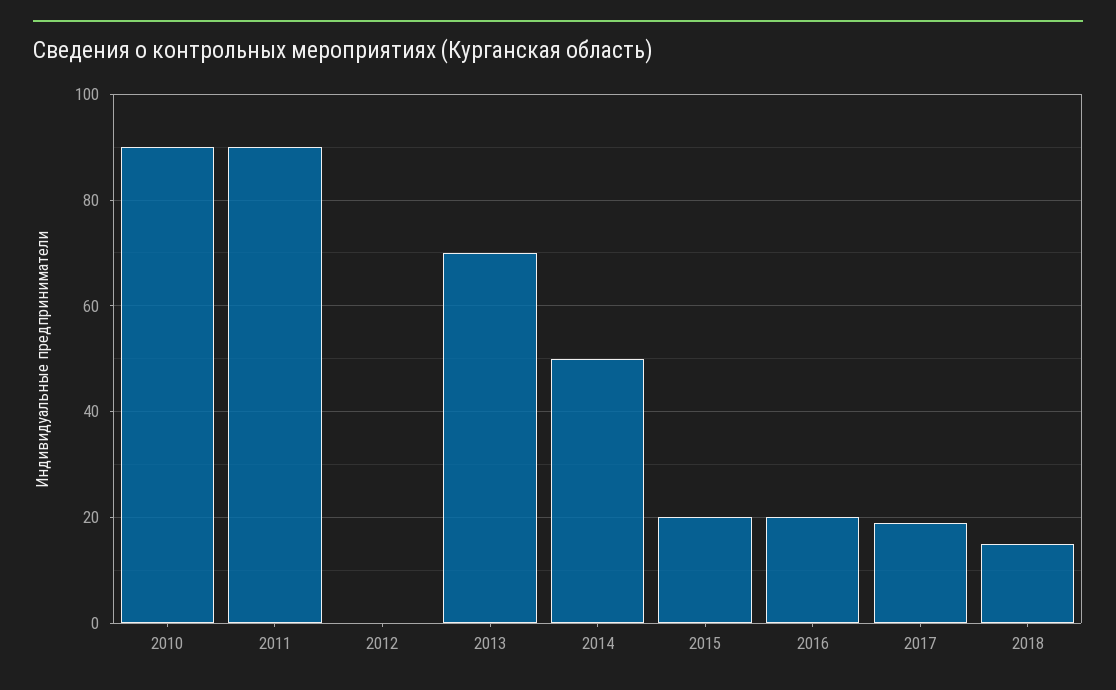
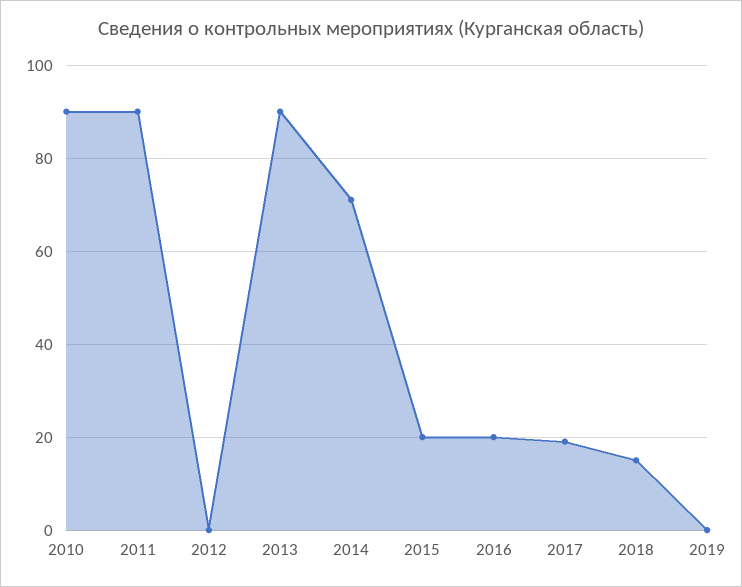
2013: 70 -> 90
2014: 50 -> 70
2019: none -> 0

